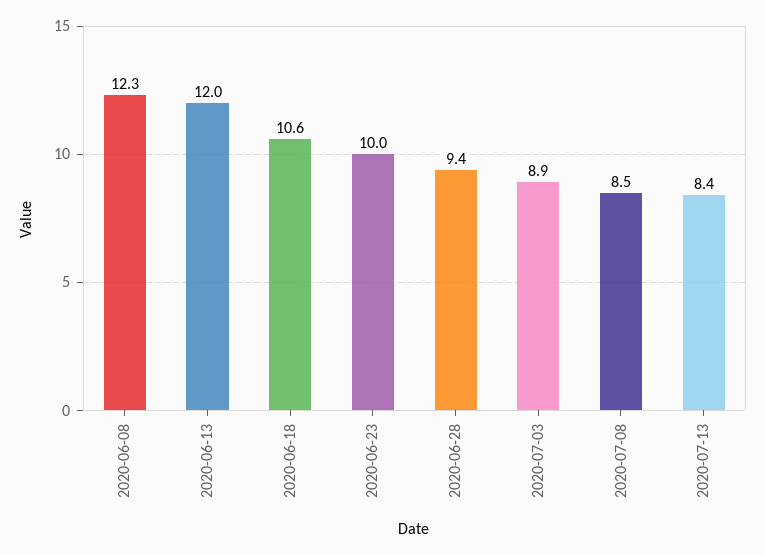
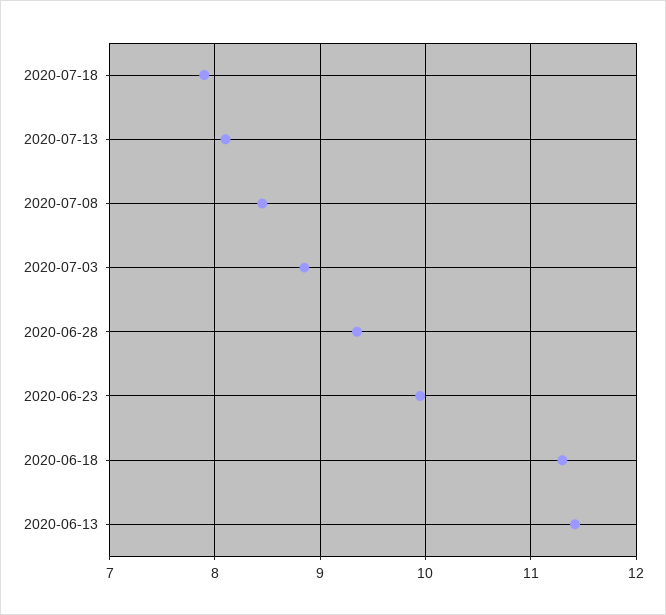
2020-06-08: 12.3 -> none
2020-06-13: 12 -> 11.4
2020-06-18: 10.6 -> 11.3
2020-07-13: 8.4 -> 8.1
2020-07-18: none -> 7.9

